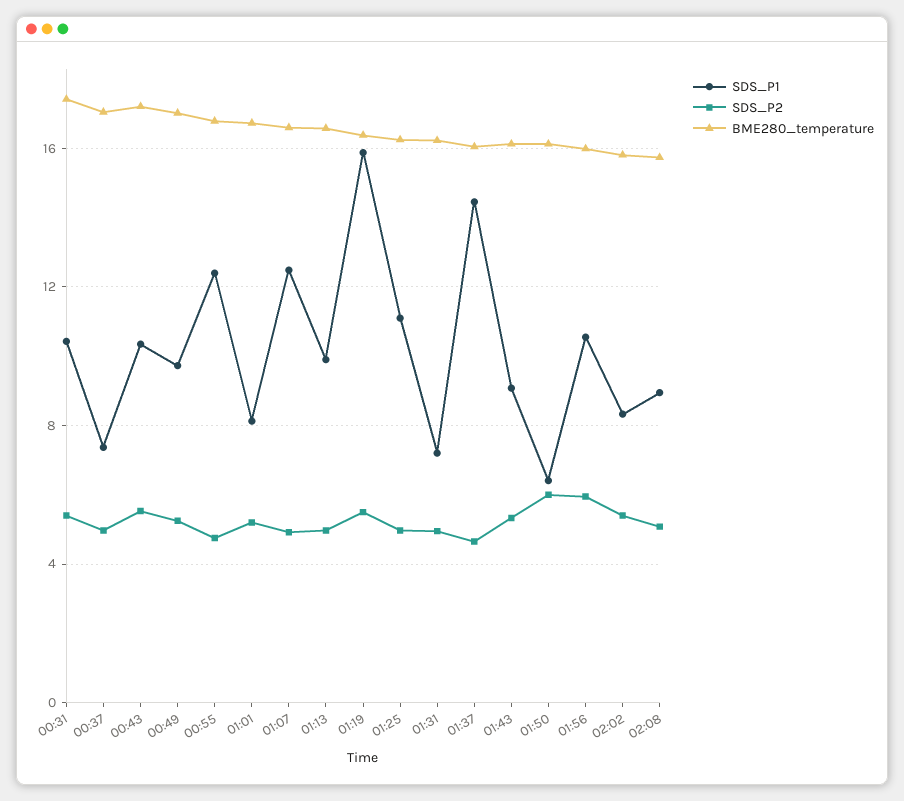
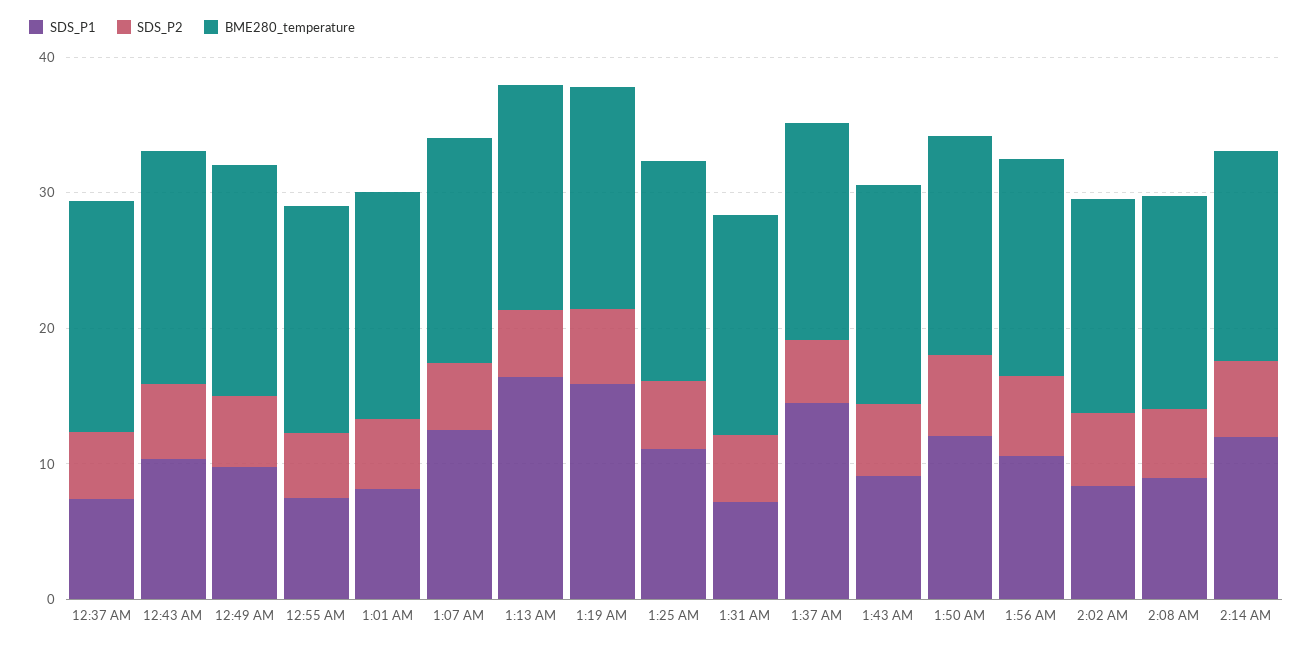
SDS_P1, 00:31: 10.5 -> none
SDS_P2, 00:31: 5.5 -> none
BME280_temperature, 00:31: 17.5 -> none
SDS_P1, 00:55: 12.5 -> 8
SDS_P1, 01:13: 10 -> 16
SDS_P1, 01:50: 6.5 -> 12
SDS_P1, 2:14 AM: none -> 12
SDS_P2, 2:14 AM: none -> 6
BME280_temperature, 2:14 AM: none -> 16

